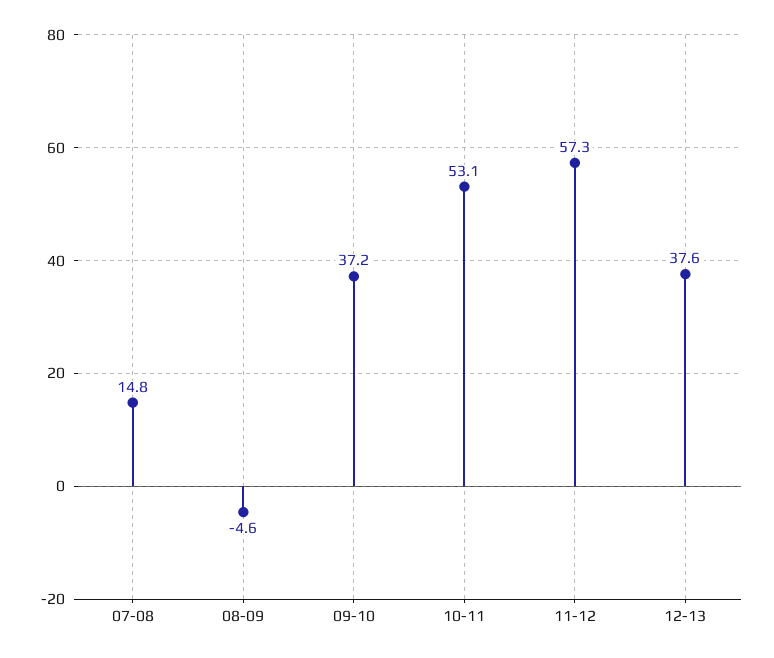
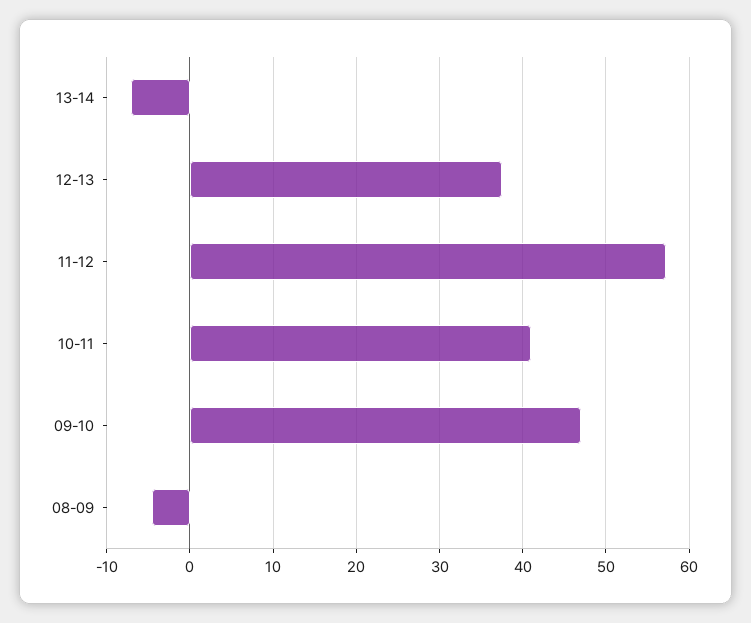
07-08: 14.8 -> none
09-10: 37.2 -> 47
10-11: 53.1 -> 41
13-14: none -> -7

